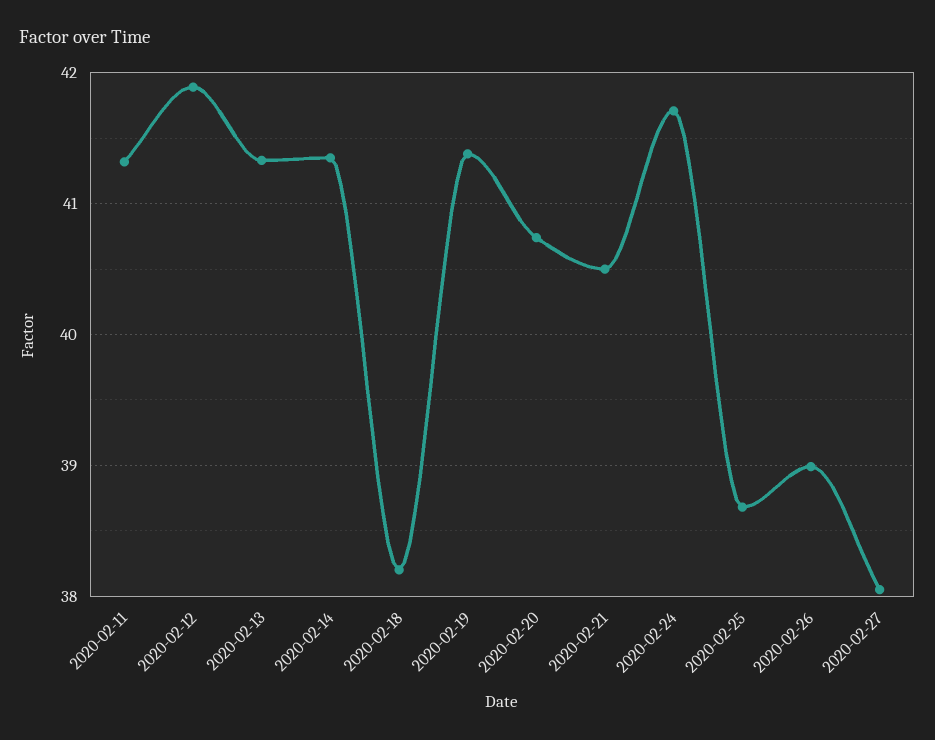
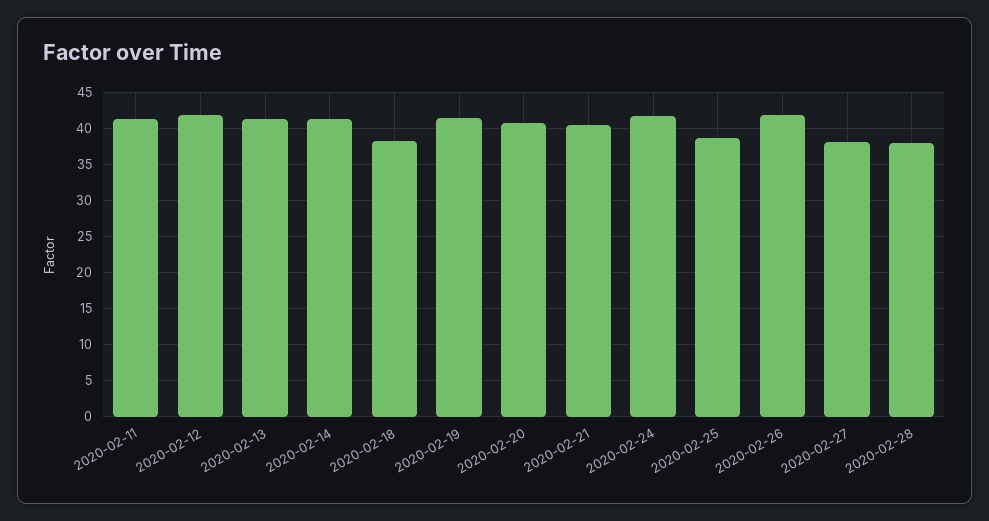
2020-02-26: 39 -> 42
2020-02-28: none -> 38

